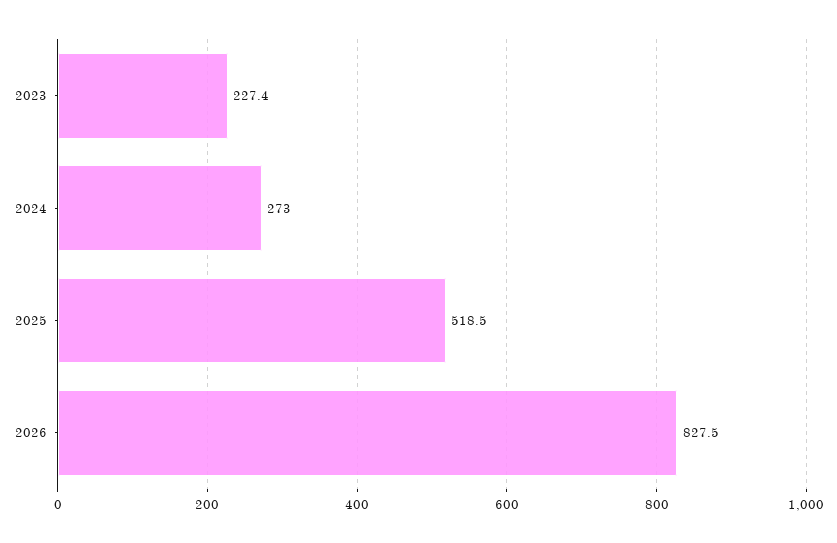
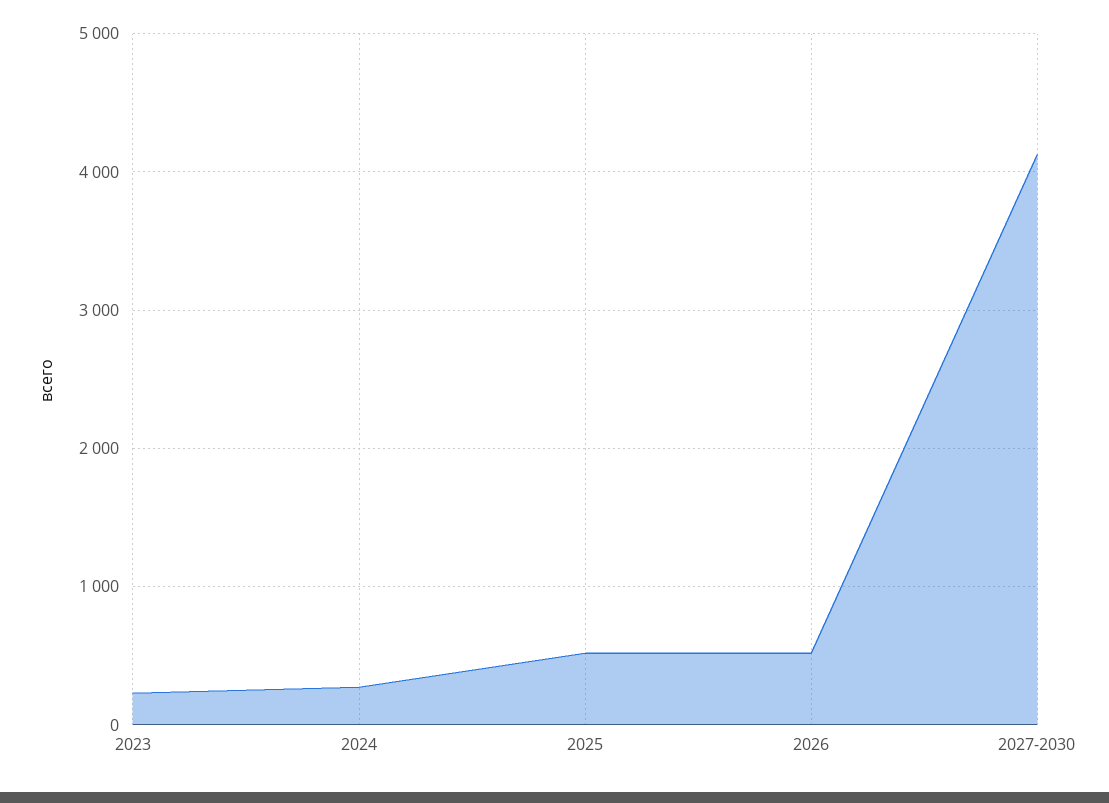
2026: 827.5 -> 500
2027-2030: none -> 4100

